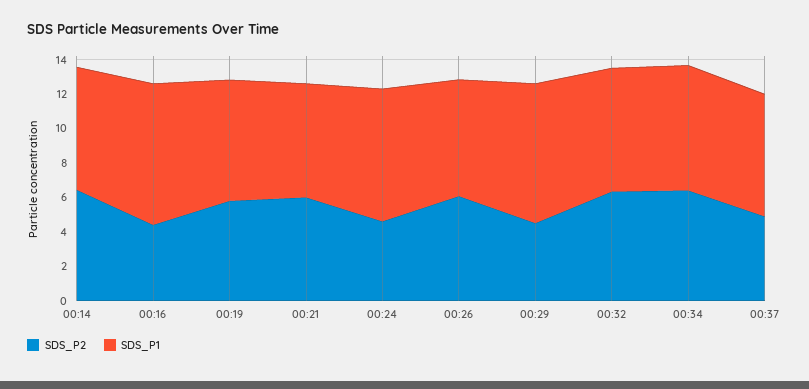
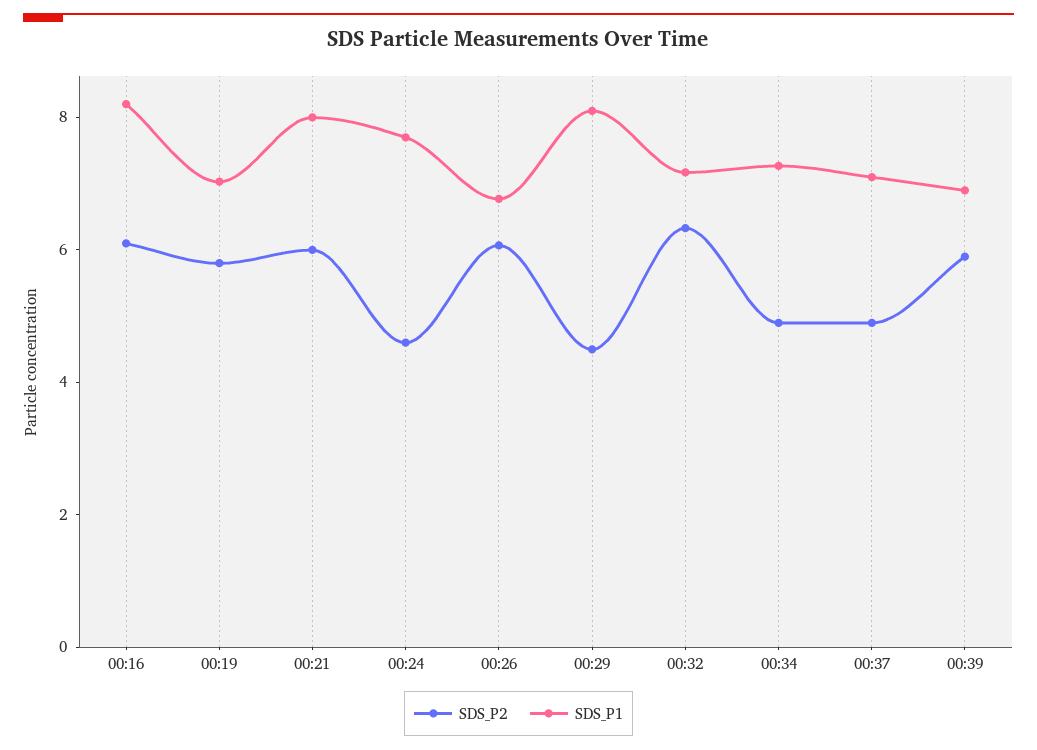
SDS_P2, 00:14: 6.5 -> none
SDS_P1, 00:14: 7 -> none
SDS_P2, 00:16: 4.5 -> 6
SDS_P1, 00:21: 6.5 -> 8
SDS_P2, 00:34: 6.5 -> 5
SDS_P2, 00:39: none -> 6
SDS_P1, 00:39: none -> 7

